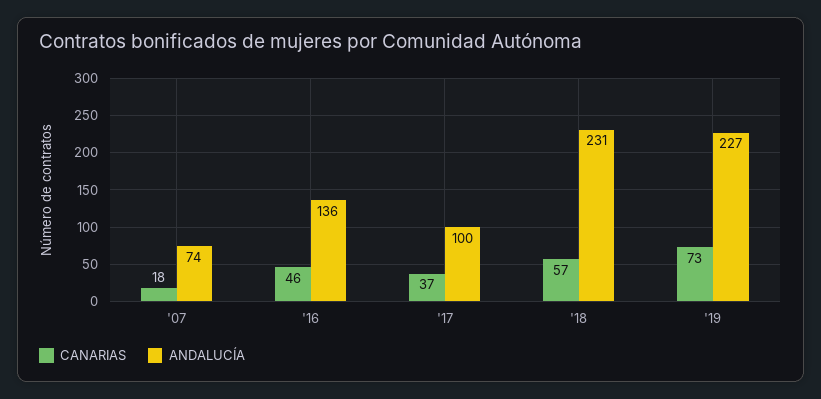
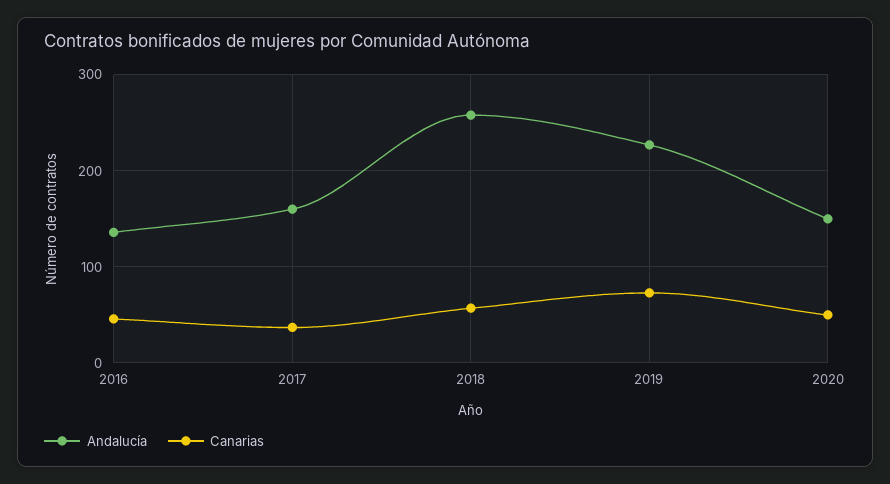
CANARIAS, '07: 18 -> none
ANDALUCÍA, '07: 74 -> none
ANDALUCÍA, '17: 100 -> 160
ANDALUCÍA, '18: 231 -> 260
ANDALUCÍA, 2020: none -> 150
CANARIAS, 2020: none -> 50

